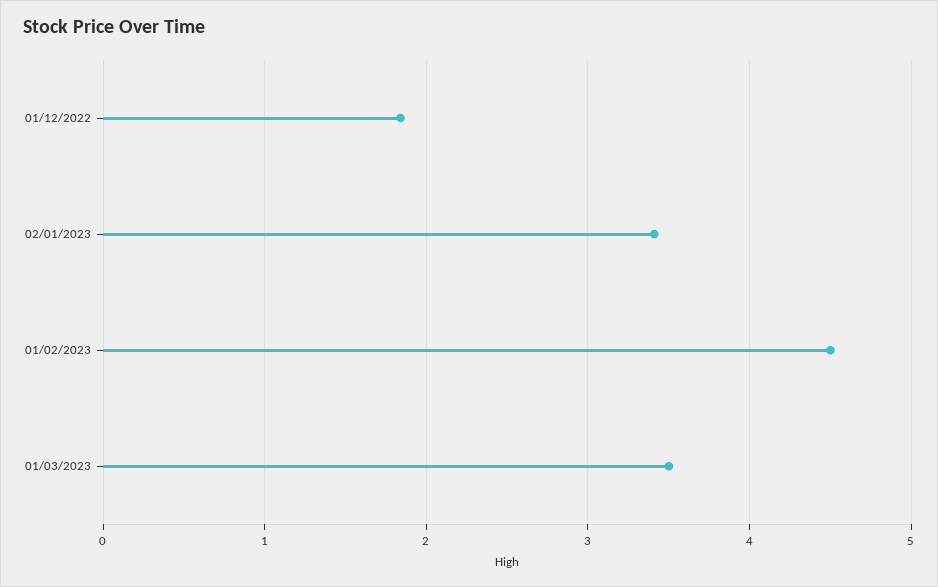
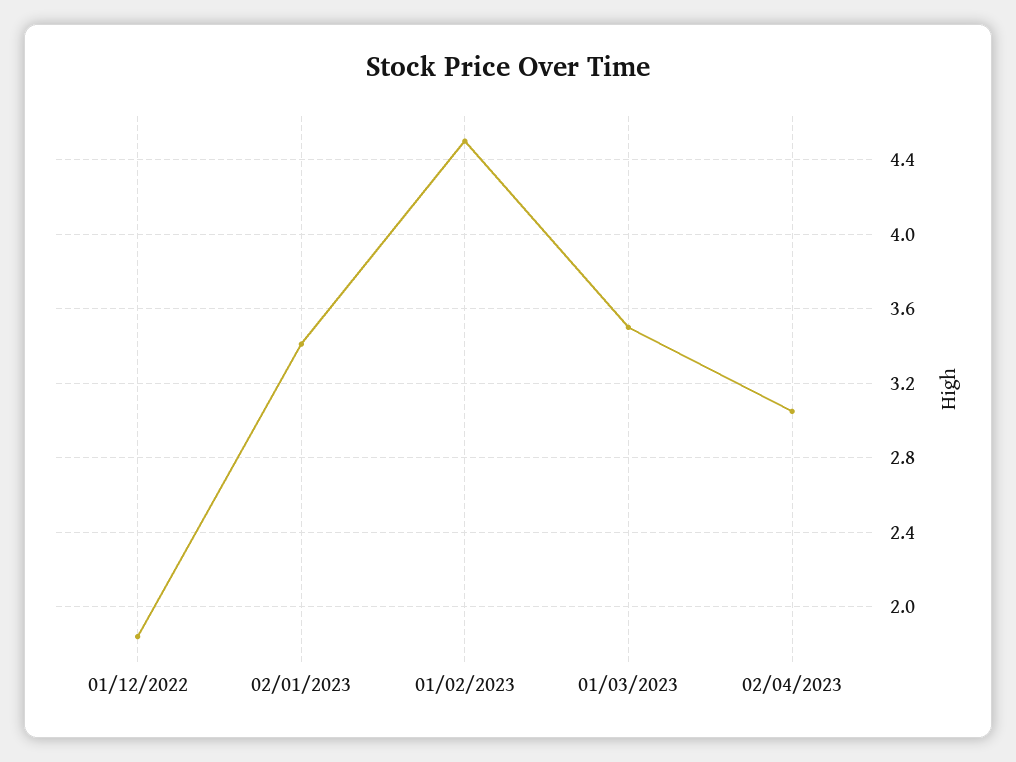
02/04/2023: none -> 3.05

